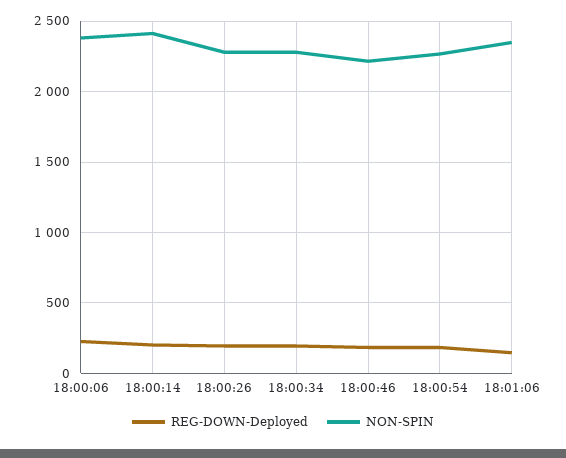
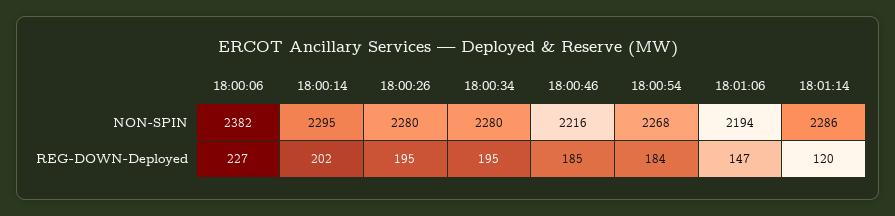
NON-SPIN, 18:00:14: 2400 -> 2295
NON-SPIN, 18:01:06: 2350 -> 2194
NON-SPIN, 18:01:14: none -> 2286
REG-DOWN-Deployed, 18:01:14: none -> 120

